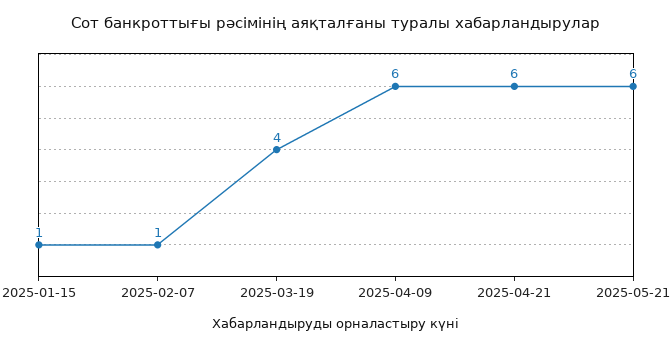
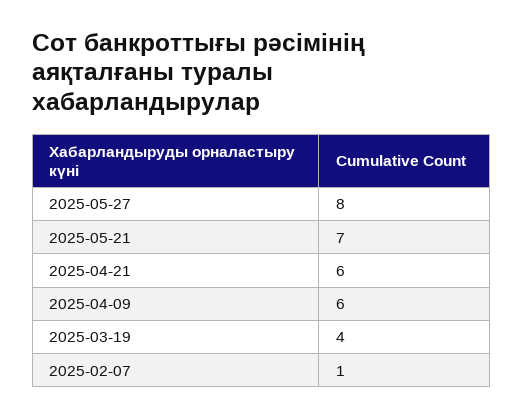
2025-01-15: 1 -> none
2025-05-21: 6 -> 7
2025-05-27: none -> 8

